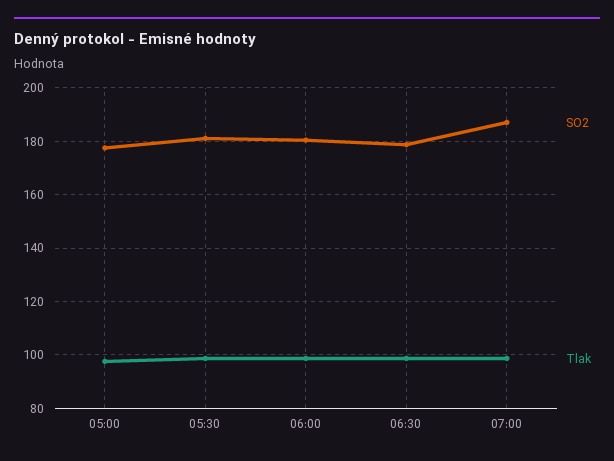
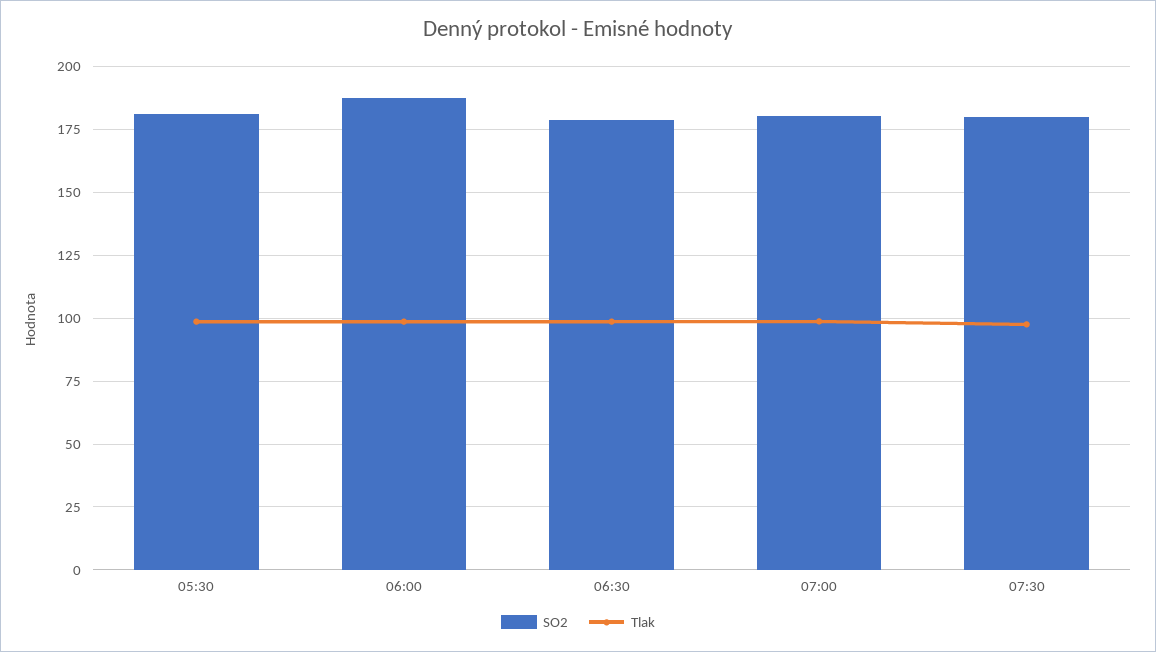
SO2, 05:00: 177.5 -> none
Tlak, 05:00: 97.5 -> none
SO2, 06:00: 180 -> 187.5
SO2, 07:00: 187.5 -> 180
SO2, 07:30: none -> 180
Tlak, 07:30: none -> 97.5

